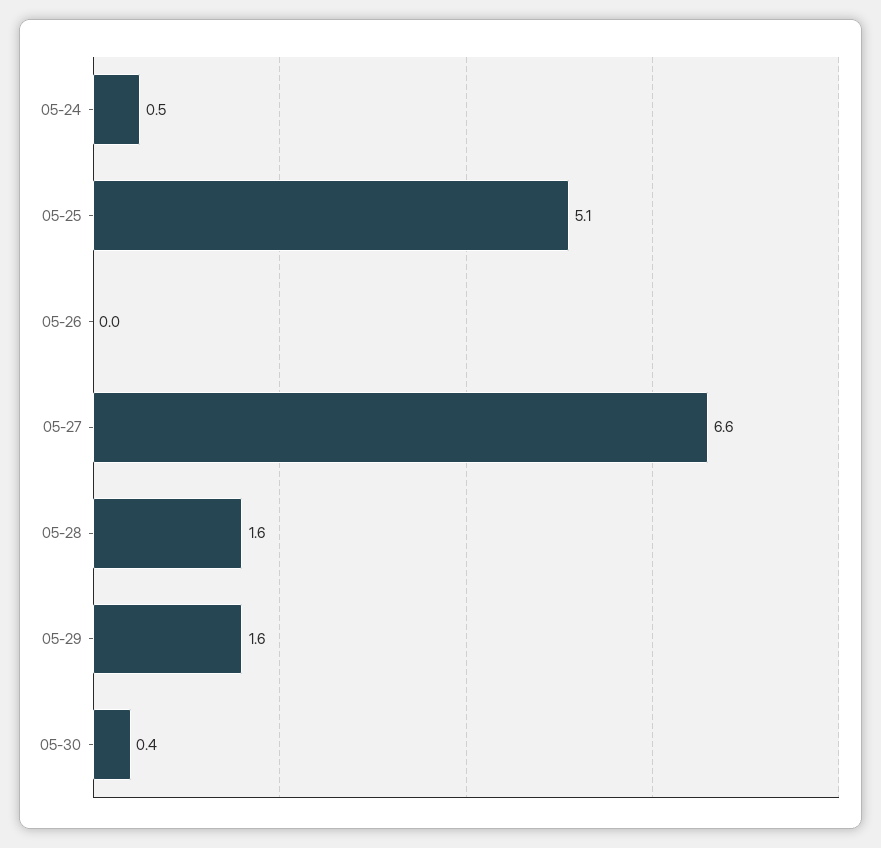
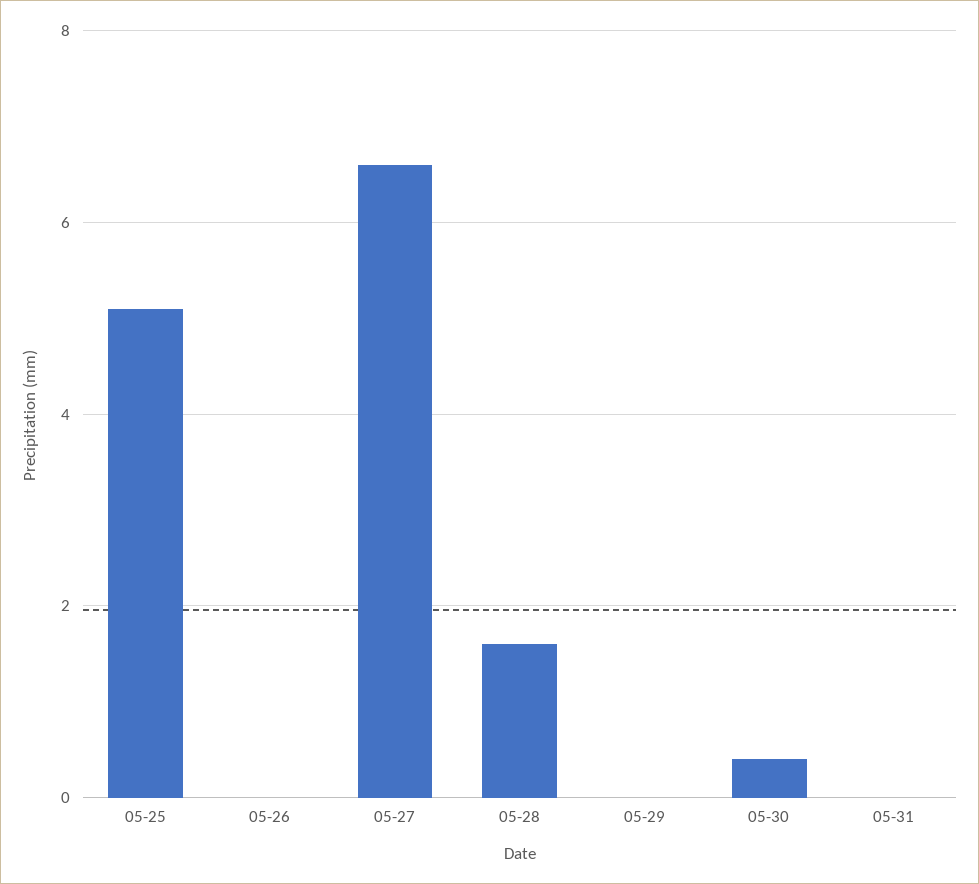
05-24: 0.5 -> none
05-29: 1.6 -> 0
05-31: none -> 0

